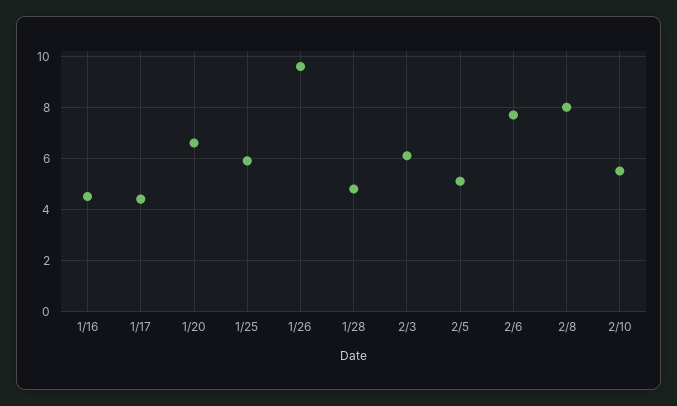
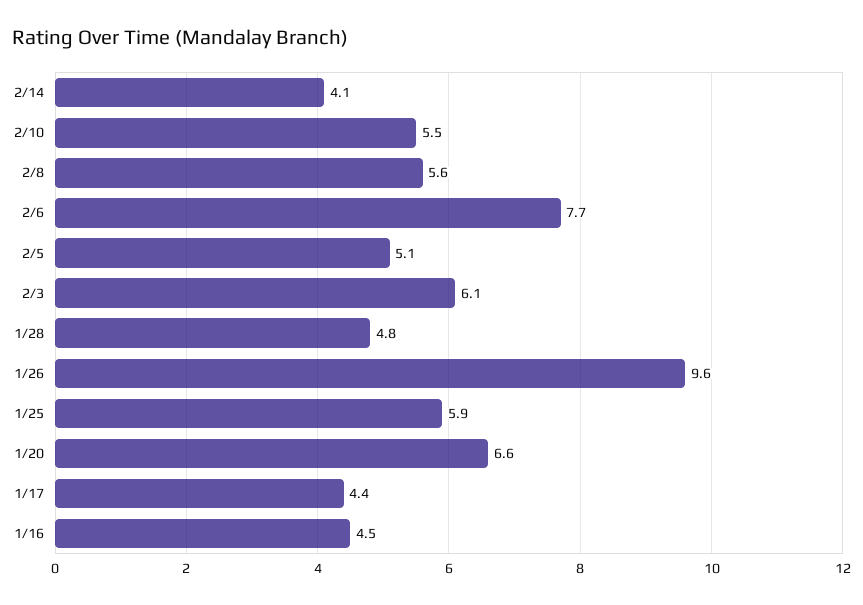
2/8: 8 -> 5.6
2/14: none -> 4.1

